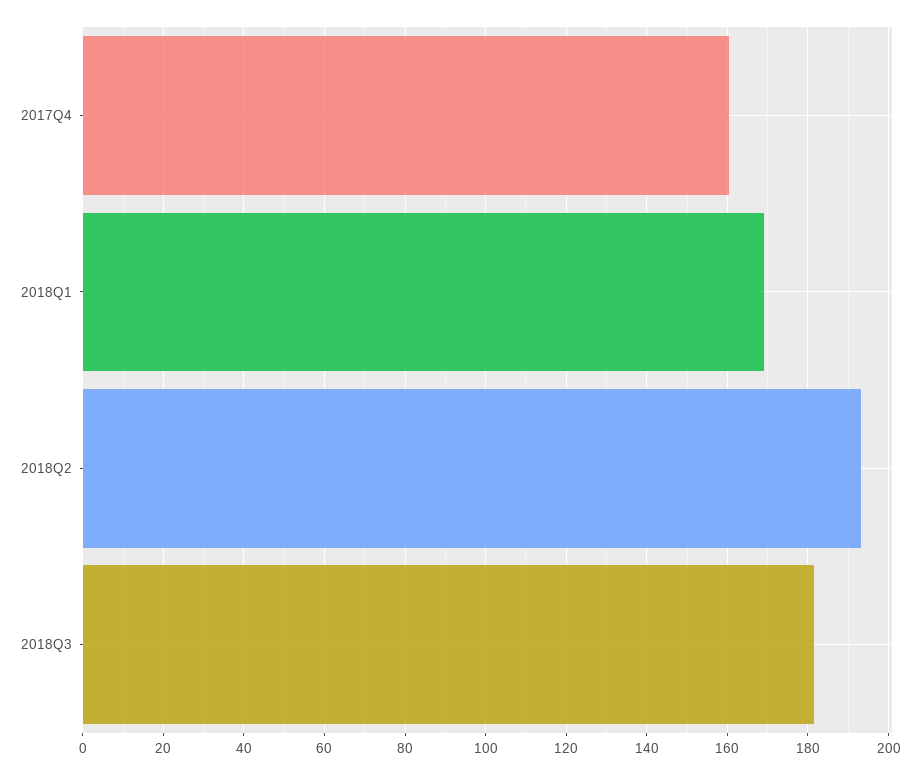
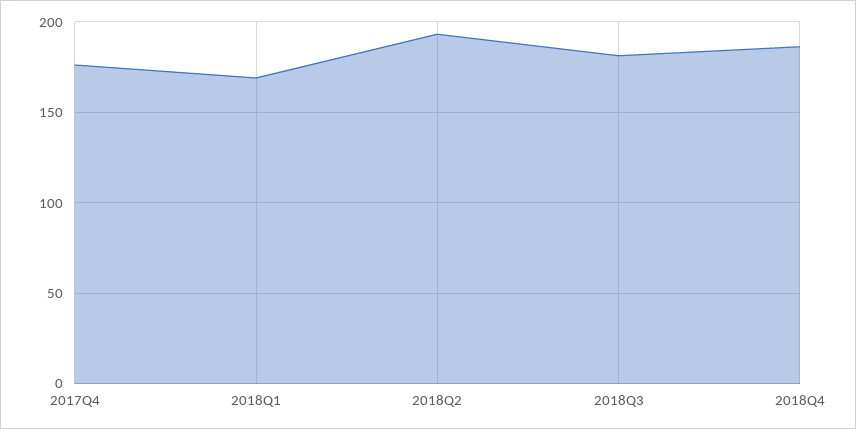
2017Q4: 160 -> 175
2018Q4: none -> 185

